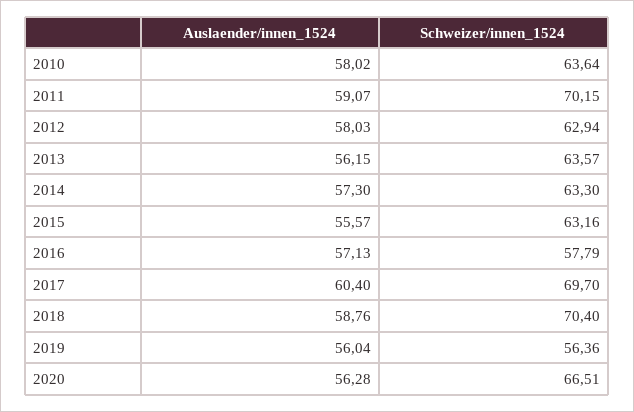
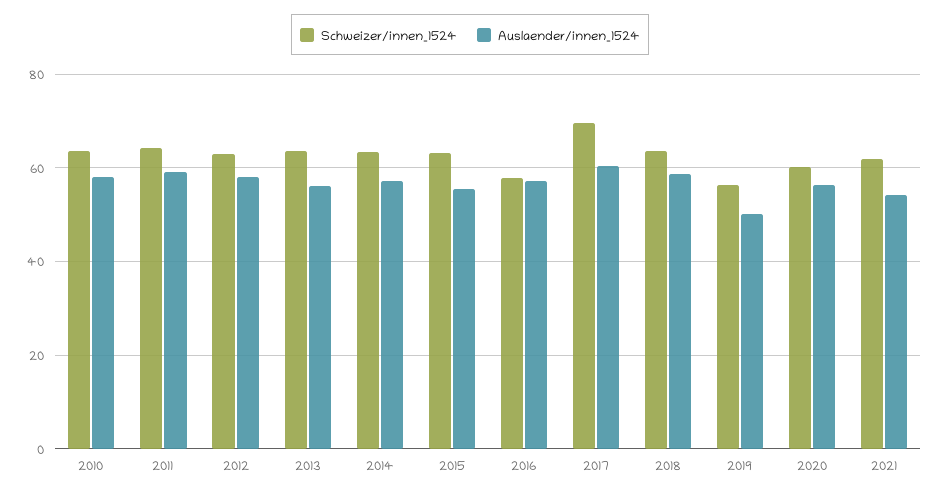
Schweizer/innen_1524, 2011: 70.15 -> 64
Schweizer/innen_1524, 2018: 70.4 -> 64
Auslaender/innen_1524, 2019: 56.04 -> 50
Schweizer/innen_1524, 2020: 66.51 -> 60
Schweizer/innen_1524, 2021: none -> 62
Auslaender/innen_1524, 2021: none -> 54

